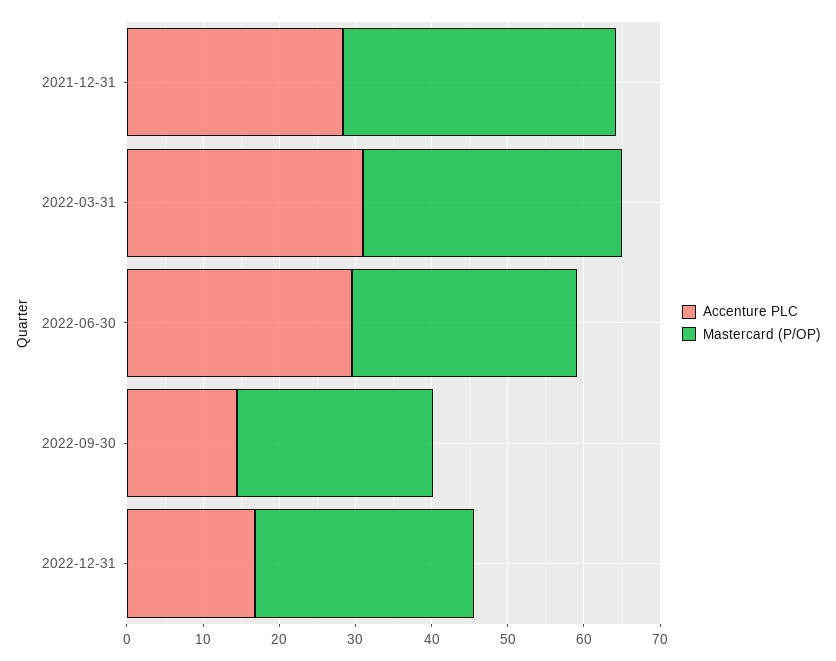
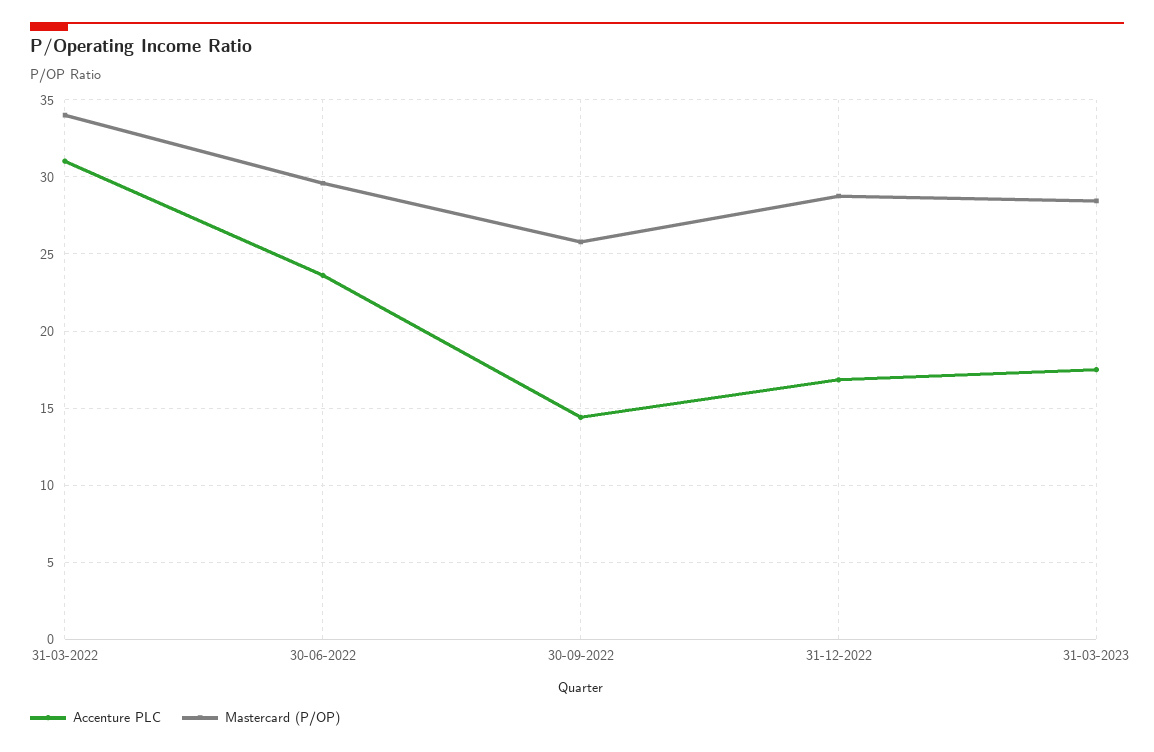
Accenture PLC, 2021-12-31: 28 -> none
Mastercard (P/OP), 2021-12-31: 36 -> none
Accenture PLC, 2022-06-30: 30 -> 23.5
Accenture PLC, 31-03-2023: none -> 17.5
Mastercard (P/OP), 31-03-2023: none -> 28.5

